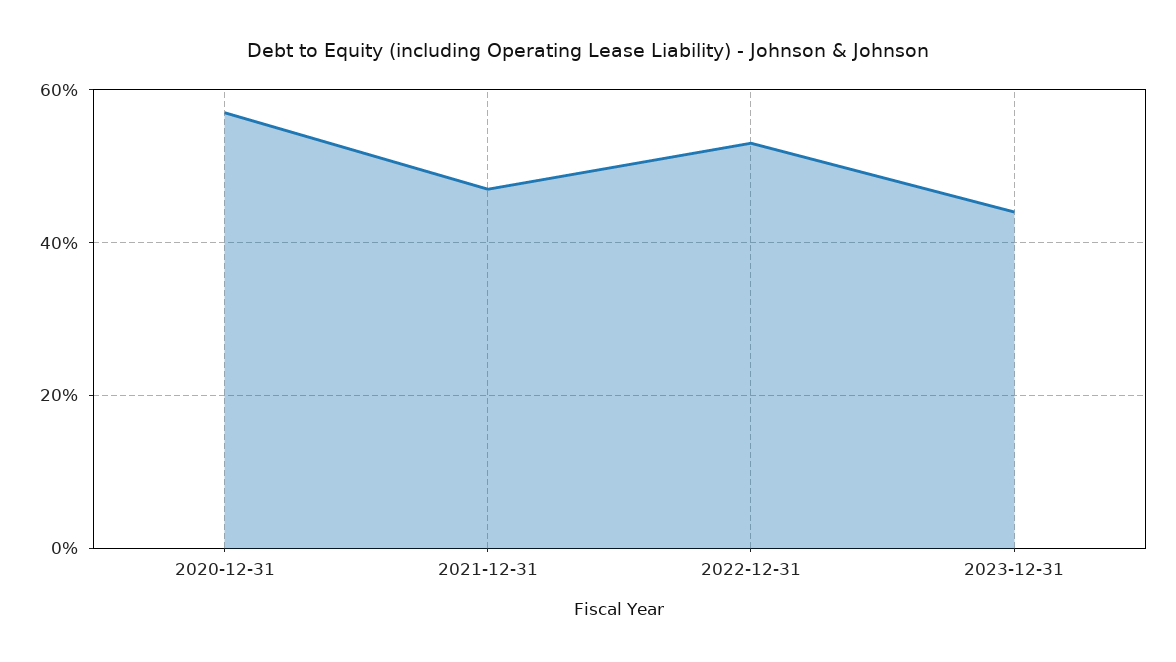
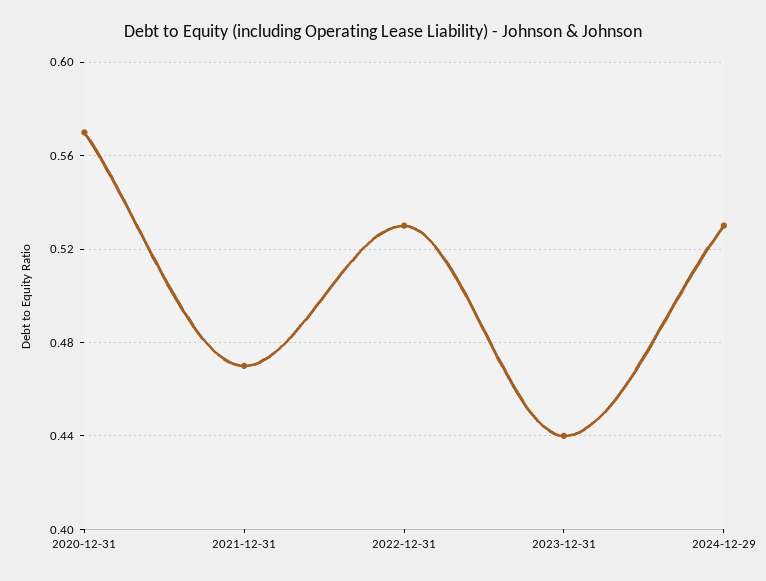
2024-12-29: none -> 0.53

